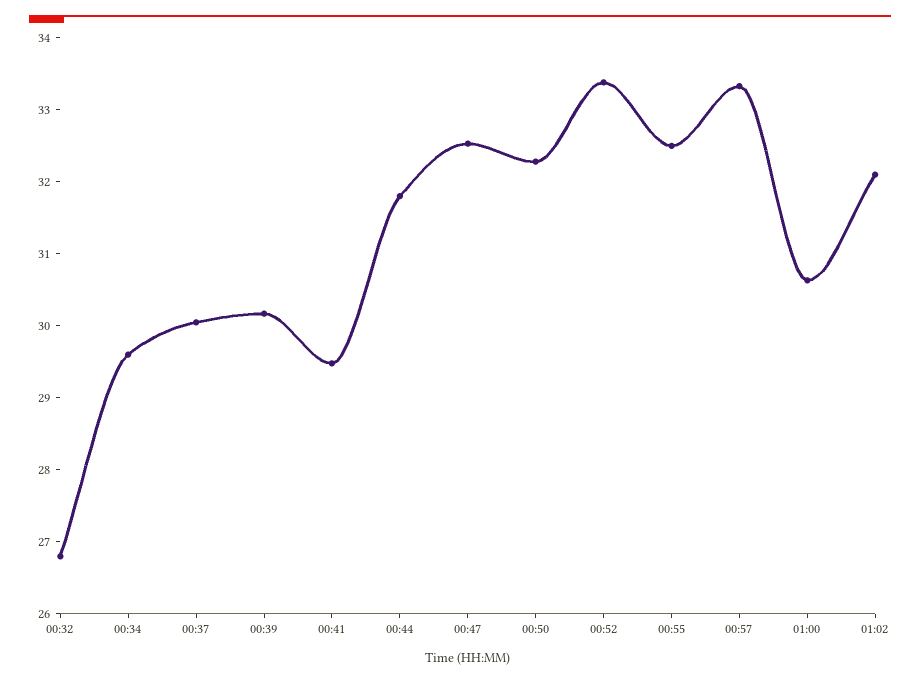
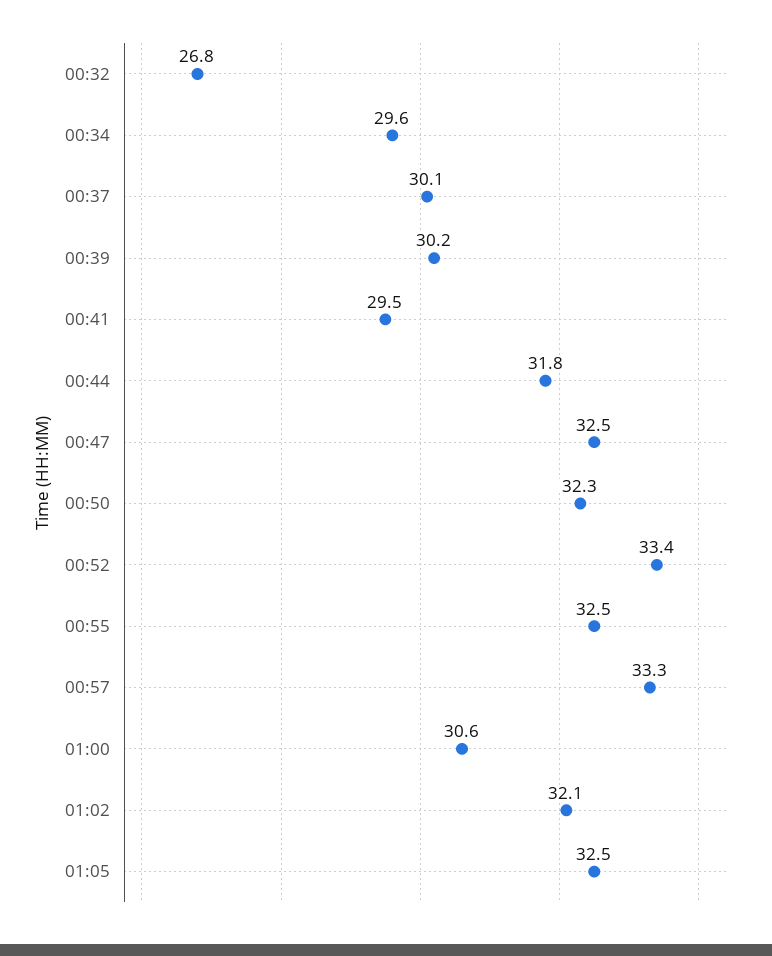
01:05: none -> 32.5

